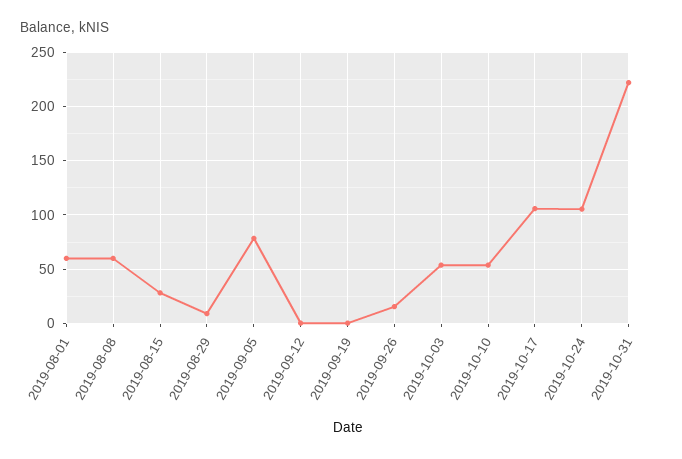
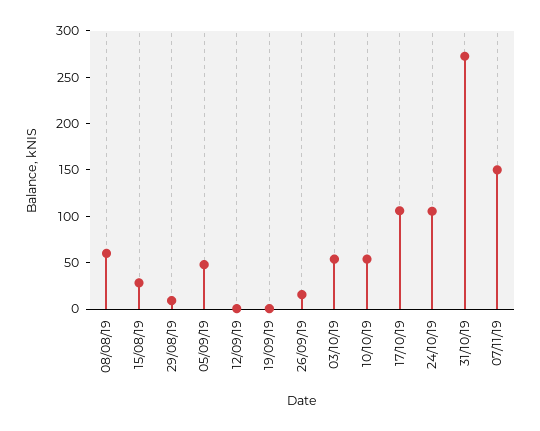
2019-08-01: 60 -> none
2019-09-05: 80 -> 50
2019-10-31: 220 -> 270
07/11/19: none -> 150

